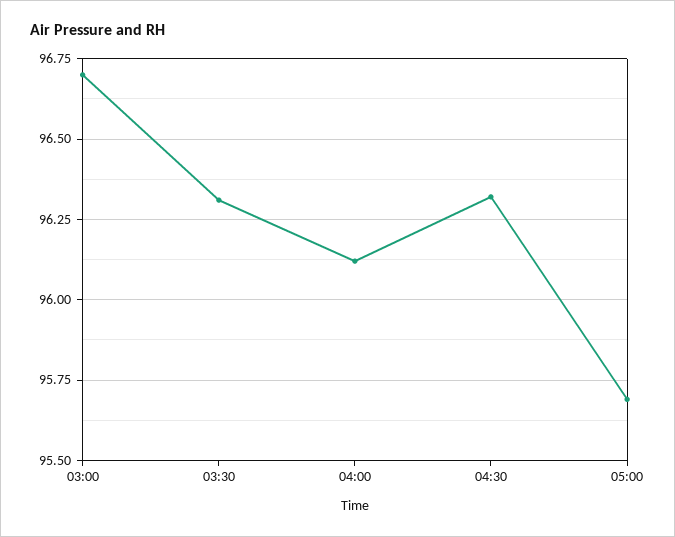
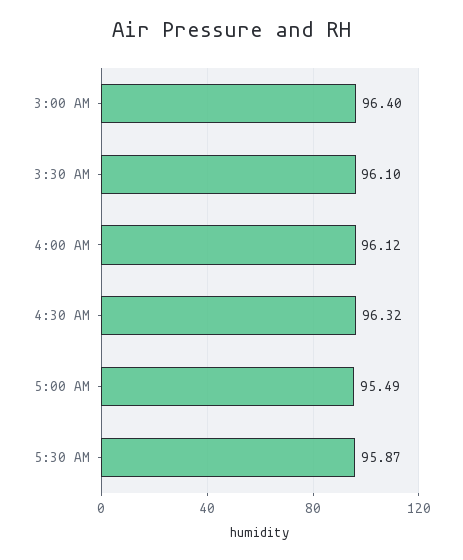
03:00: 96.7 -> 96.4
03:30: 96.3 -> 96.1
05:00: 95.7 -> 95.49
5:30 AM: none -> 95.87

